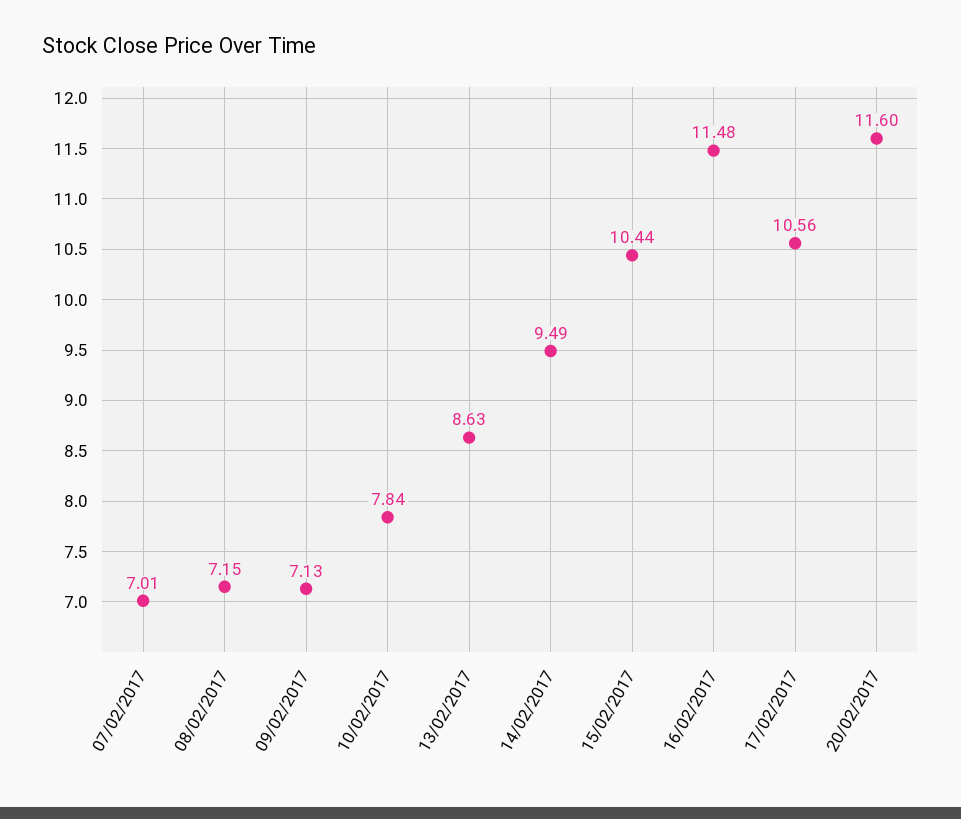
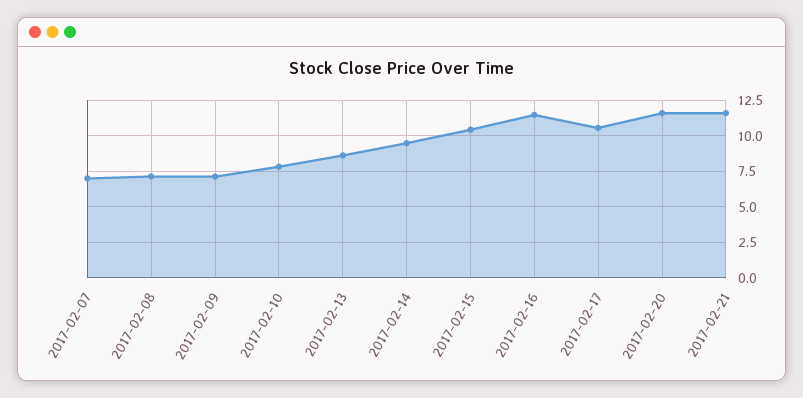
2017-02-21: none -> 11.5

